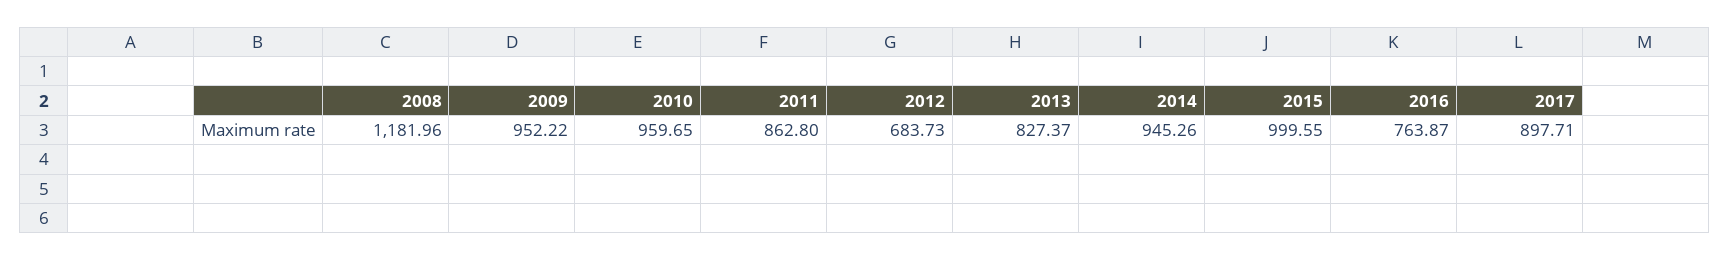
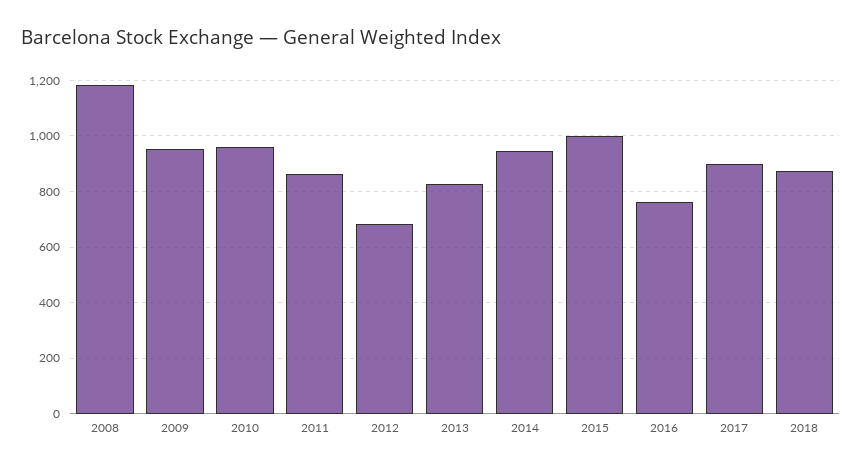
2018: none -> 875

